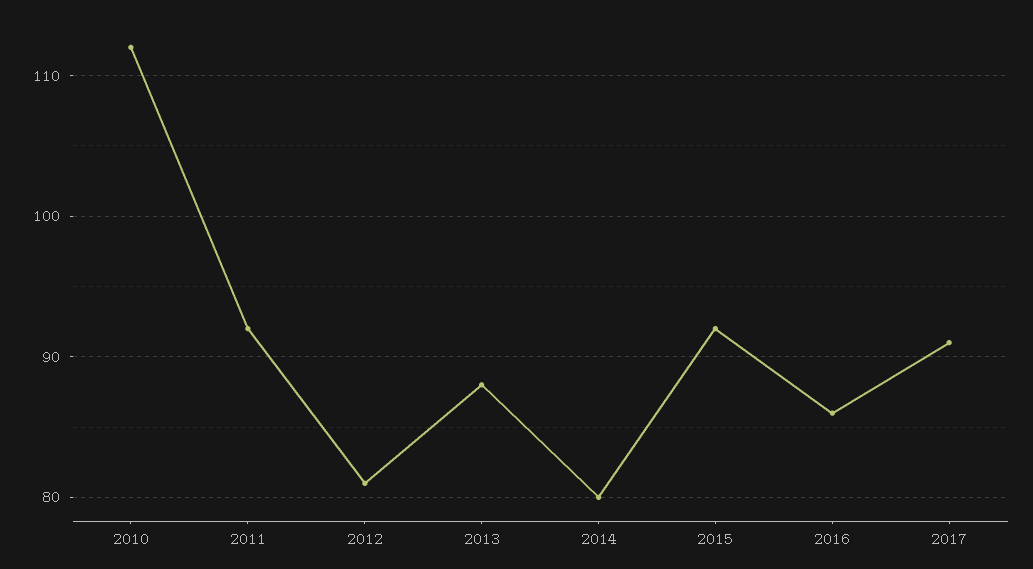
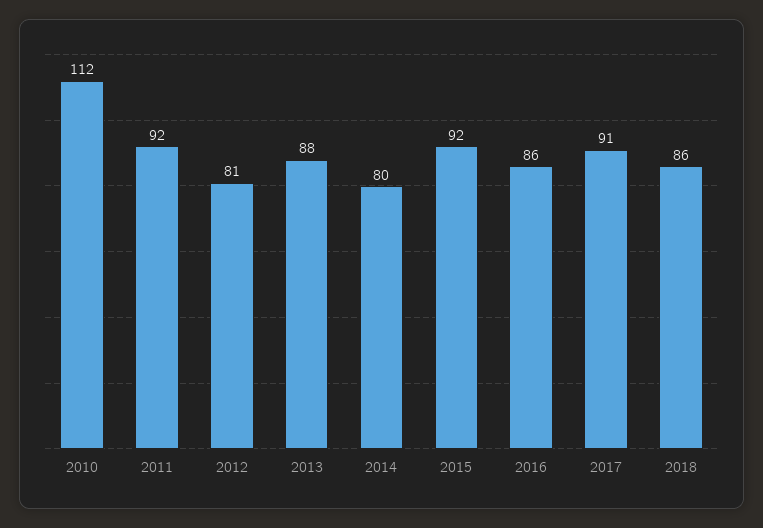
2018: none -> 86

